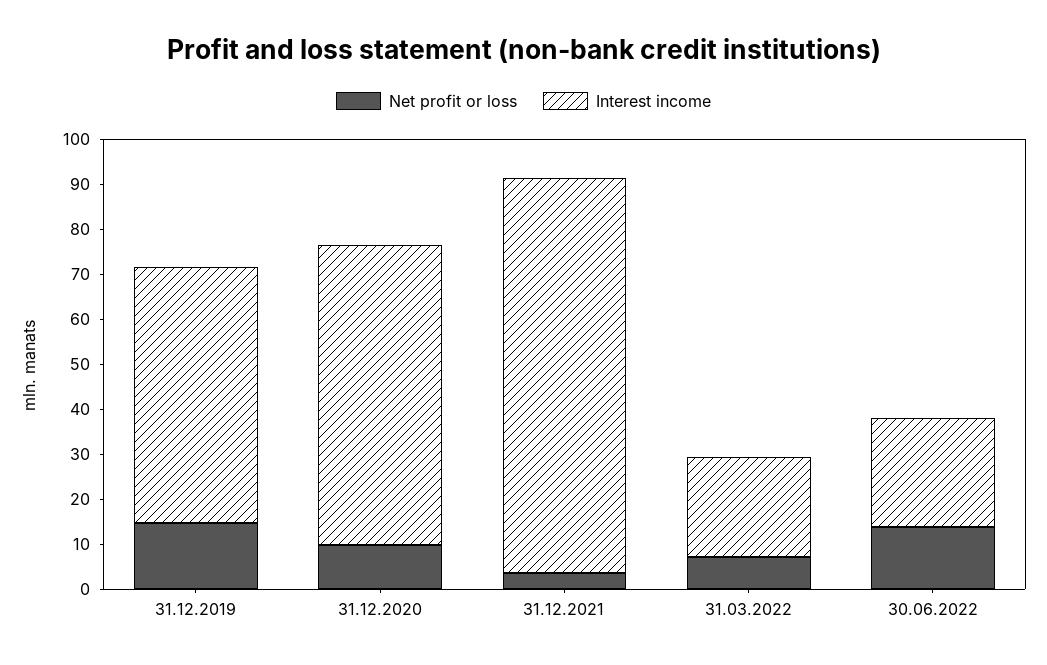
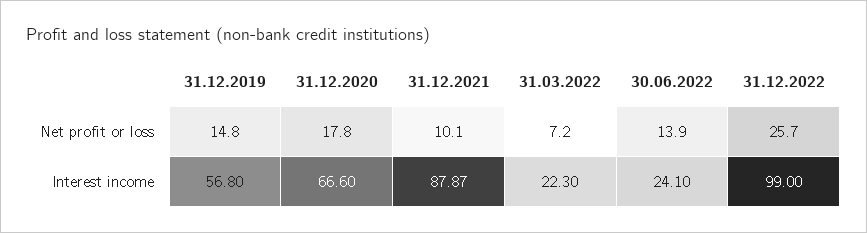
Net profit or loss, 31.12.2020: 10 -> 17.8
Net profit or loss, 31.12.2021: 4 -> 10.1
Net profit or loss, 31.12.2022: none -> 25.7
Interest income, 31.12.2022: none -> 99

